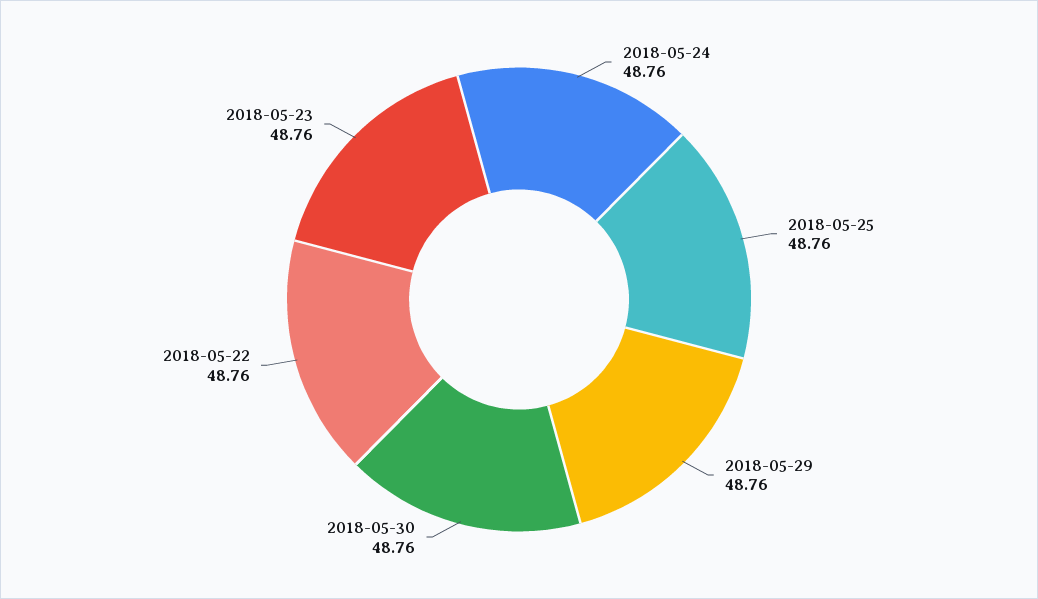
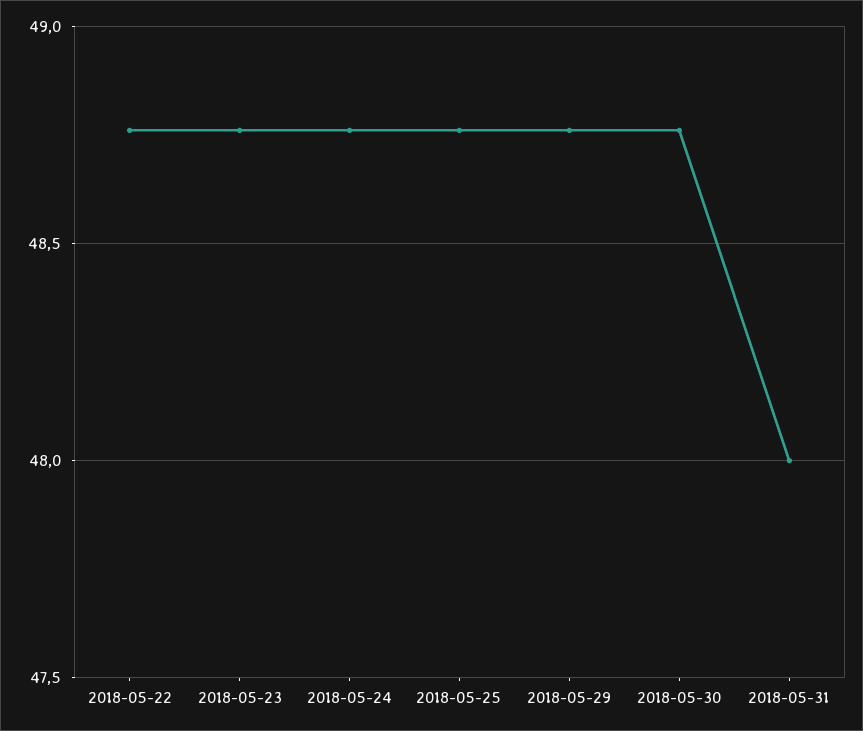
2018-05-31: none -> 48

